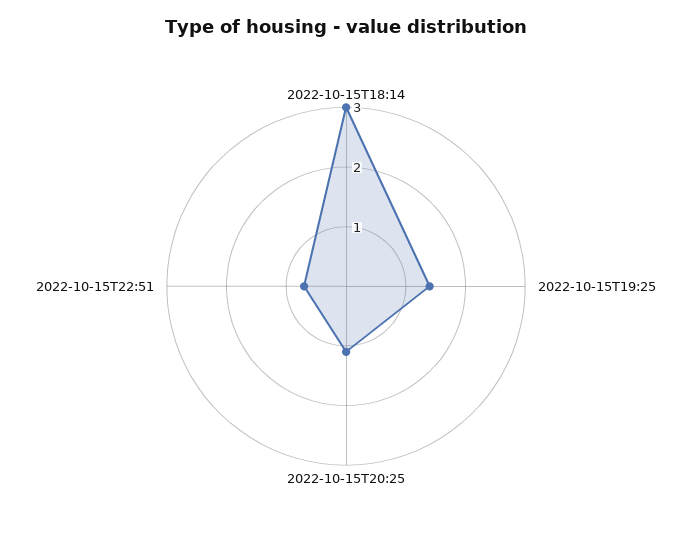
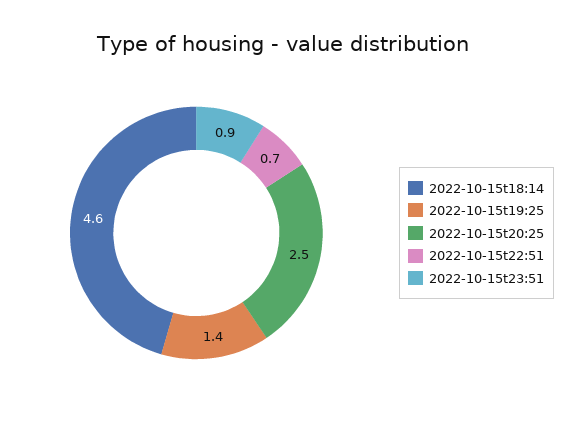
2022-10-15T18:14: 3 -> 4.6
2022-10-15T20:25: 1 -> 2.5
2022-10-15t23:51: none -> 0.9

